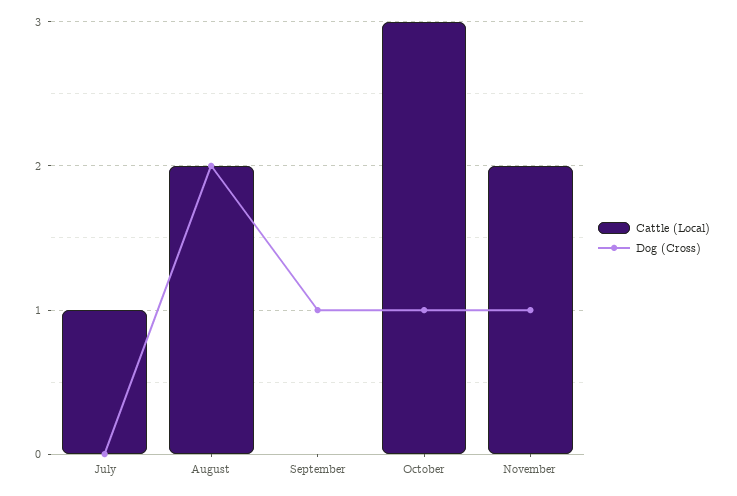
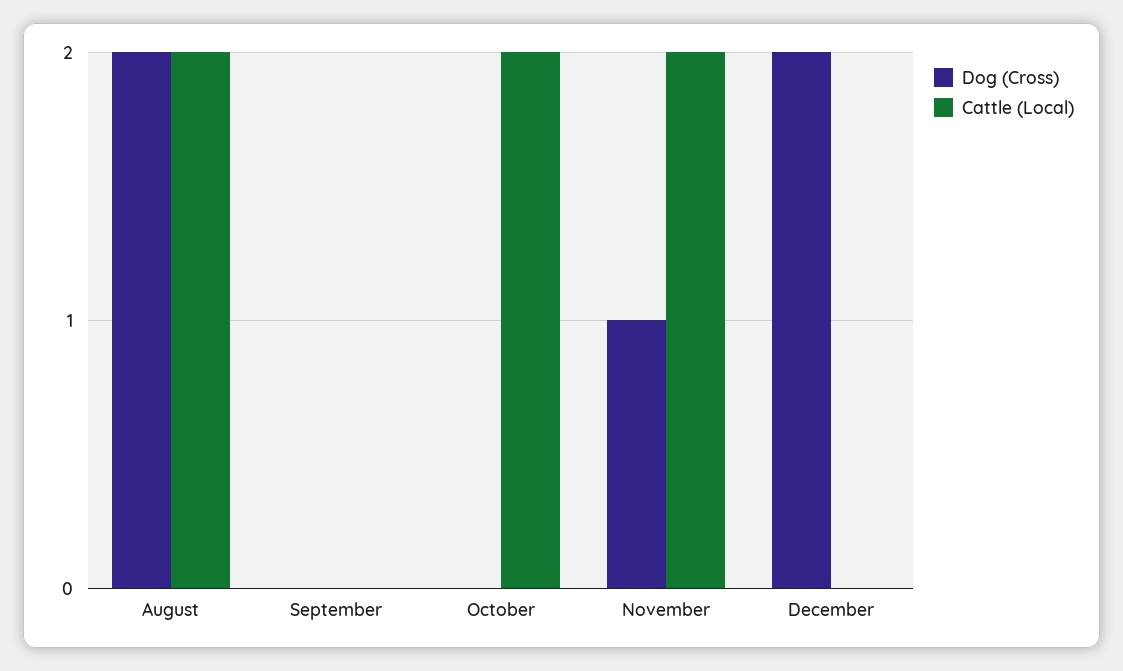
Cattle (Local), July: 1 -> none
Dog (Cross), July: 0 -> none
Dog (Cross), September: 1 -> 0
Cattle (Local), October: 3 -> 2
Dog (Cross), October: 1 -> 0
Dog (Cross), December: none -> 2
Cattle (Local), December: none -> 0

